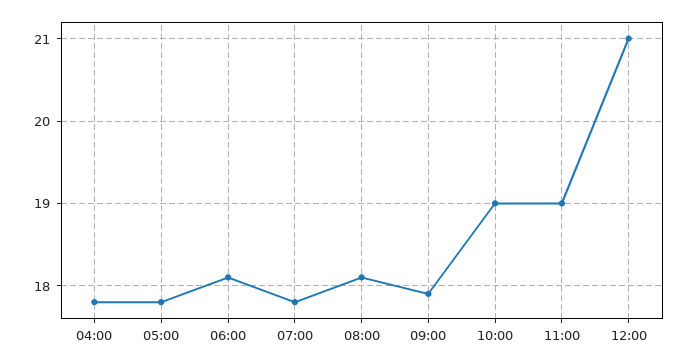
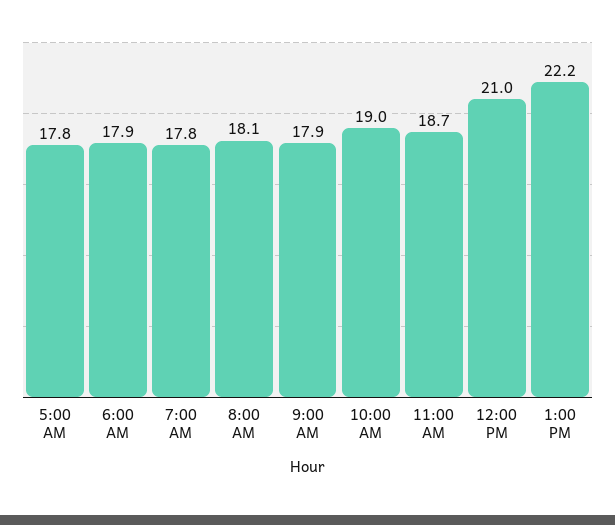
04:00: 17.8 -> none
06:00: 18.1 -> 17.9
11:00: 19 -> 18.7
1:00 PM: none -> 22.2

